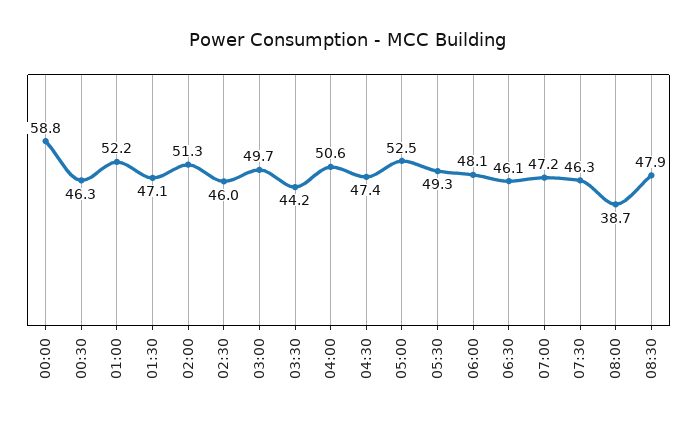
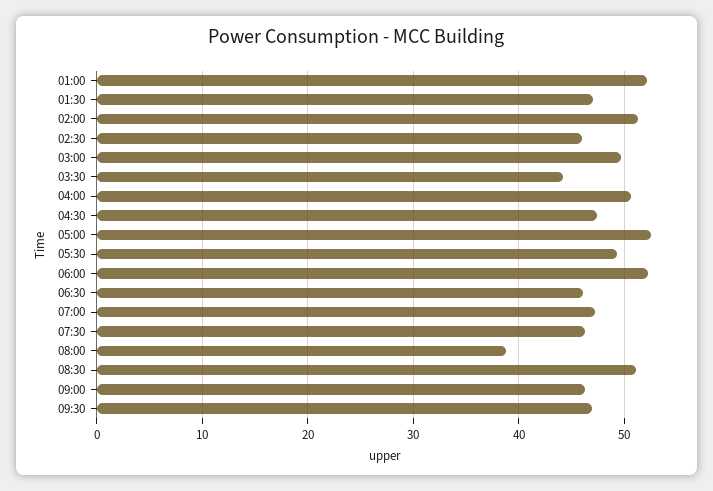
00:00: 58.8 -> none
00:30: 46.3 -> none
06:00: 48.1 -> 52
08:30: 47.9 -> 51
09:00: none -> 46
09:30: none -> 47

